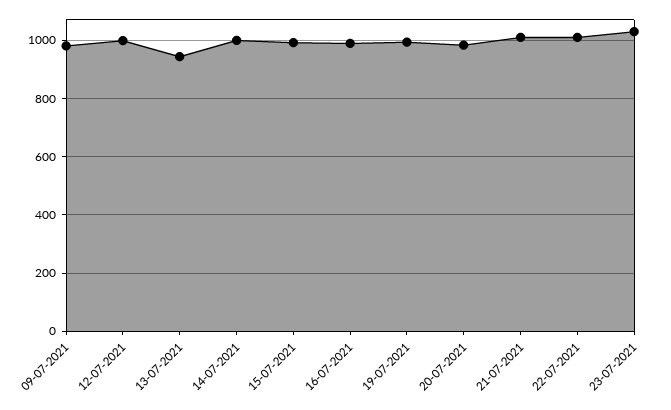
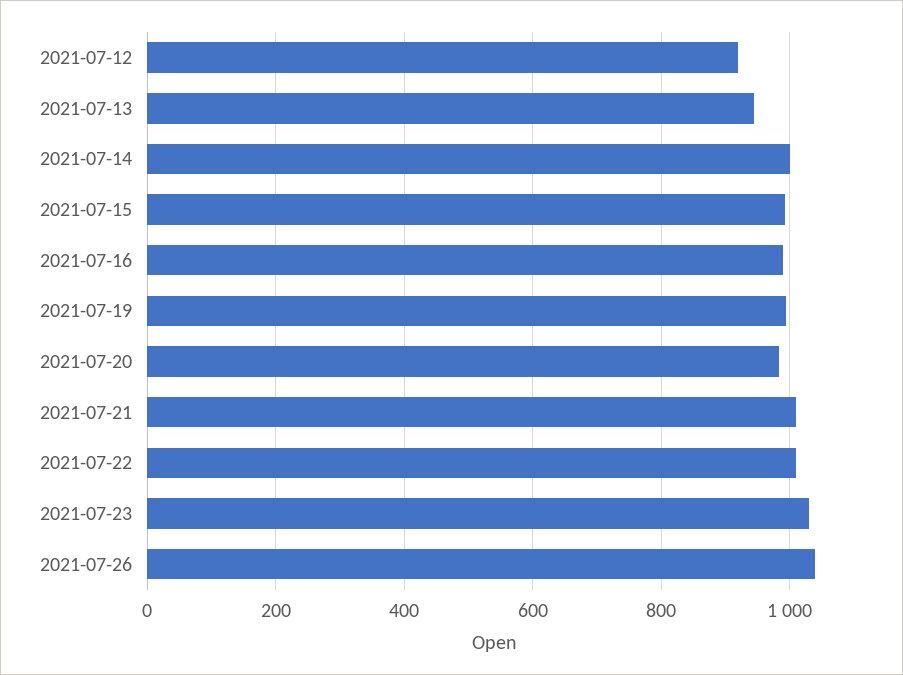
09-07-2021: 975 -> none
12-07-2021: 1000 -> 920
2021-07-26: none -> 1040

